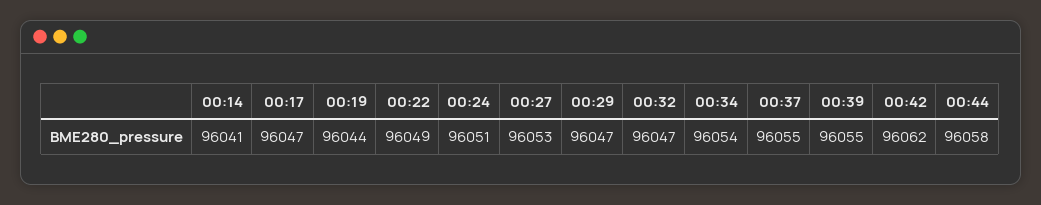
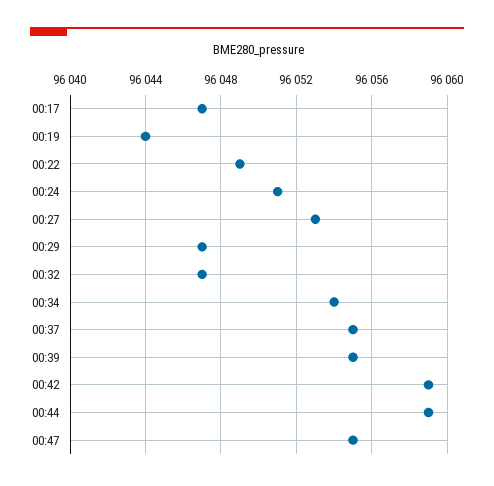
00:14: 96041 -> none
00:42: 96062 -> 96059
00:44: 96058 -> 96059
00:47: none -> 96055

